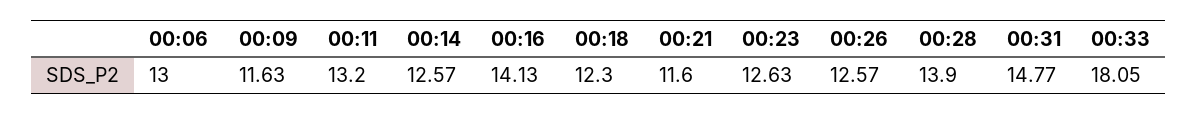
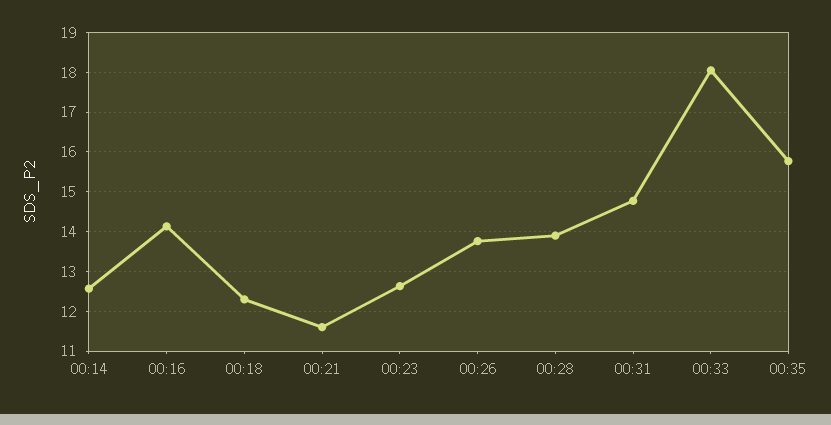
00:06: 13 -> none
00:09: 11.63 -> none
00:11: 13.2 -> none
00:26: 12.57 -> 13.8
00:35: none -> 15.8

